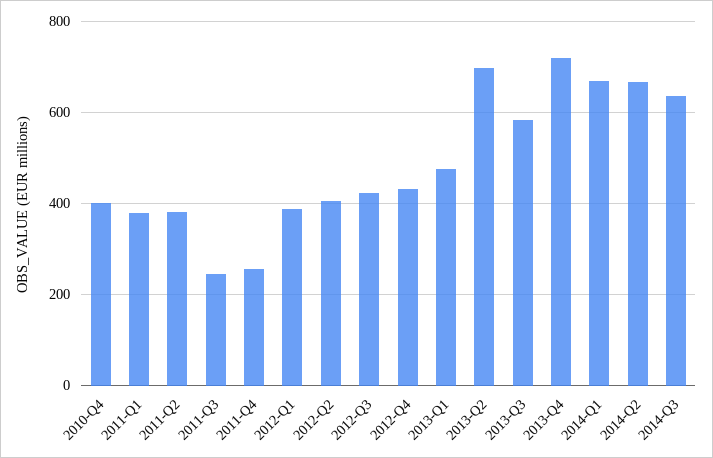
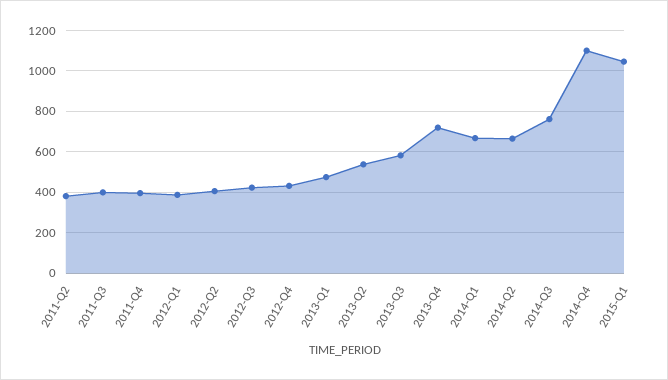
2010-Q4: 400 -> none
2011-Q1: 380 -> none
2011-Q3: 240 -> 400
2011-Q4: 260 -> 400
2013-Q2: 700 -> 550
2014-Q3: 640 -> 750
2014-Q4: none -> 1100
2015-Q1: none -> 1050

